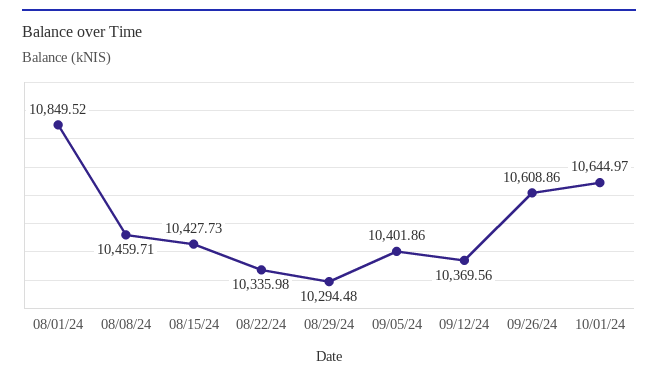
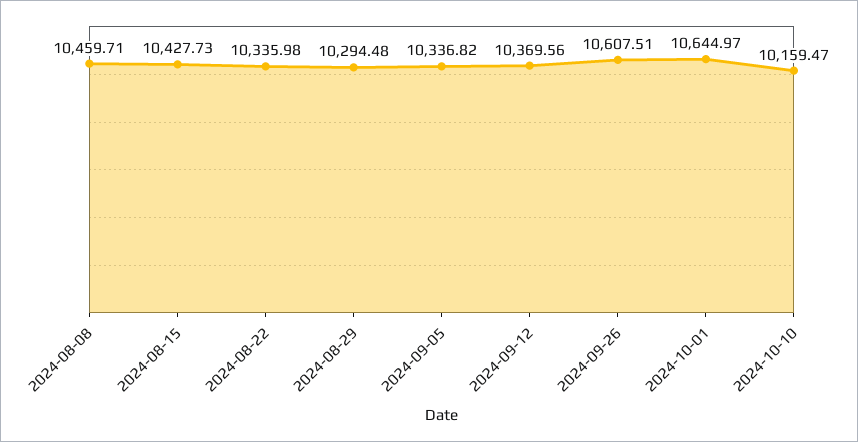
08/01/24: 10849.52 -> none
09/05/24: 10401.86 -> 10336.82
09/26/24: 10608.86 -> 10607.51
2024-10-10: none -> 10159.47

